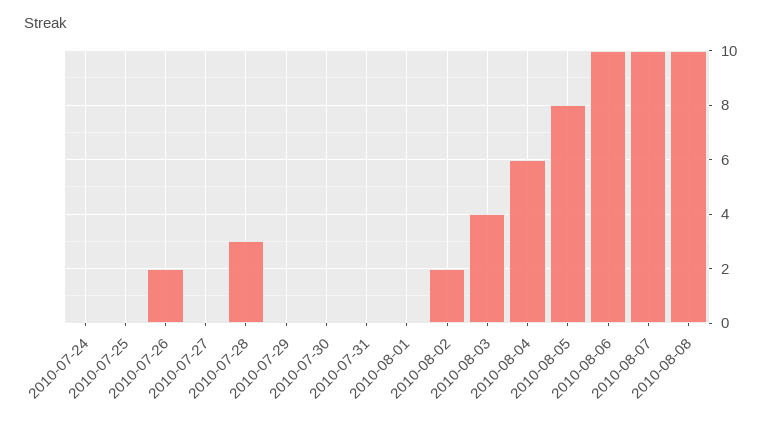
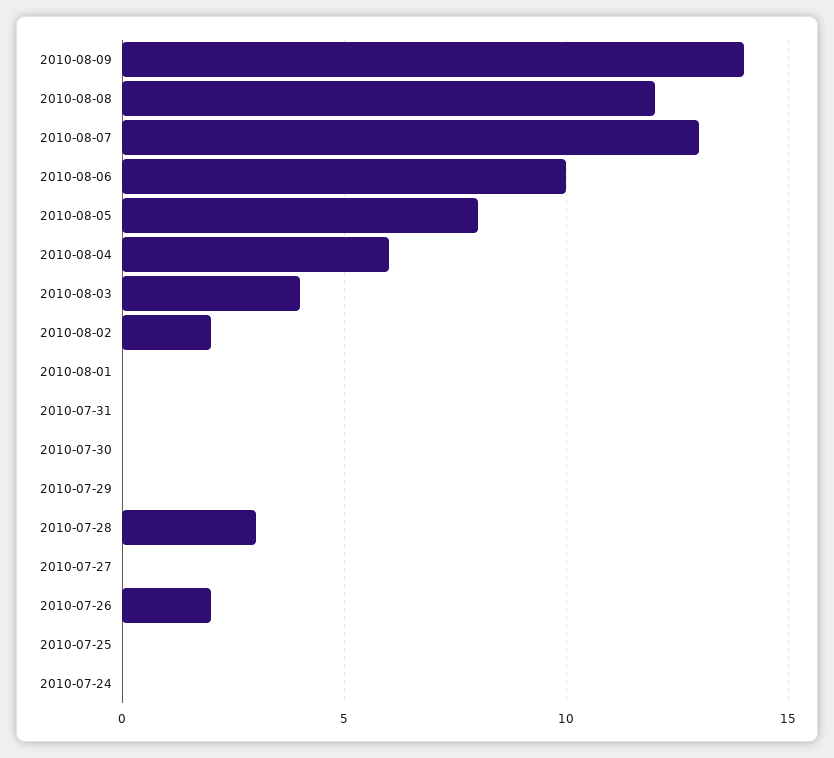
2010-08-07: 10 -> 13
2010-08-08: 10 -> 12
2010-08-09: none -> 14

